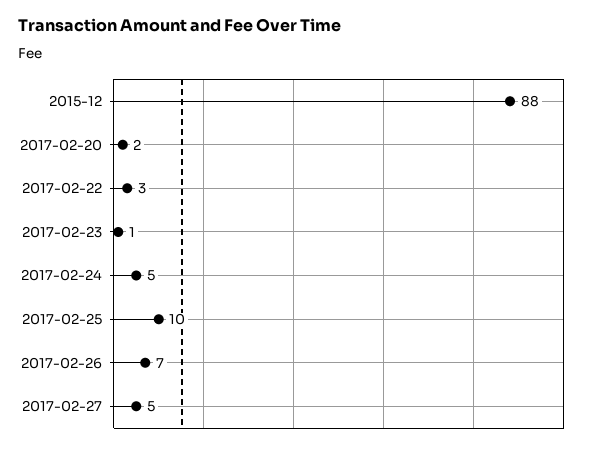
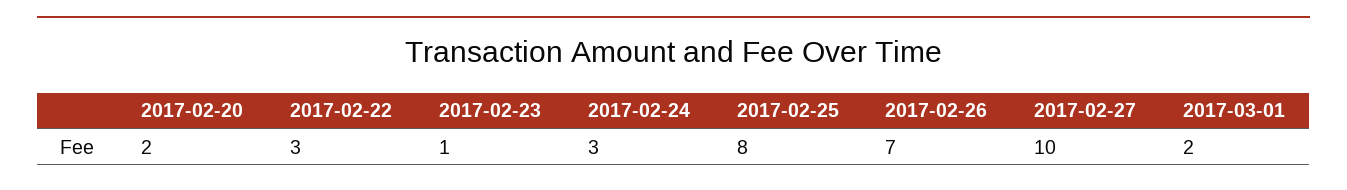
2015-12: 88 -> none
2017-02-24: 5 -> 3
2017-02-25: 10 -> 8
2017-02-27: 5 -> 10
2017-03-01: none -> 2

